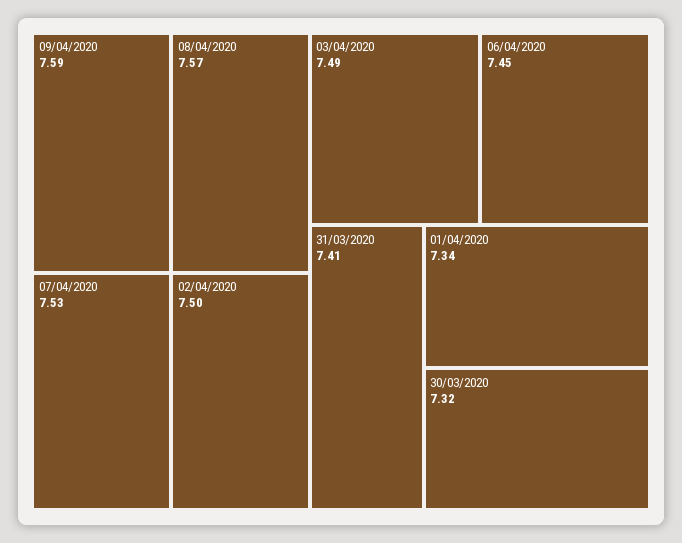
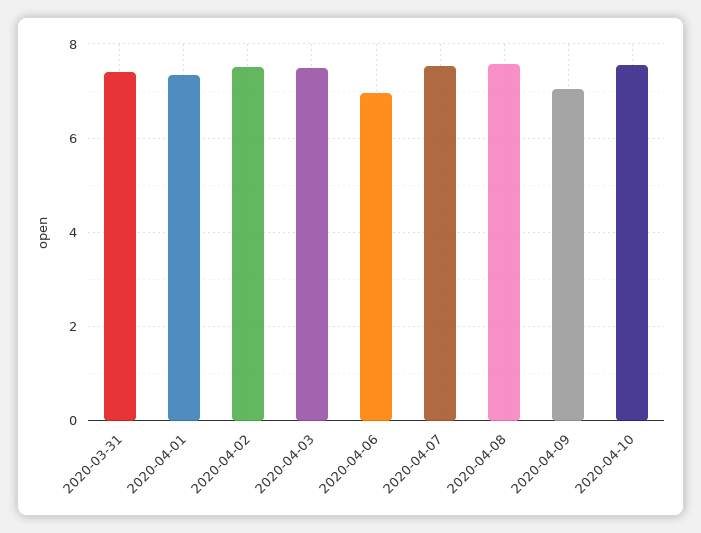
09/04/2020: 7.59 -> 7
06/04/2020: 7.45 -> 7
30/03/2020: 7.32 -> none
2020-04-10: none -> 7.6

